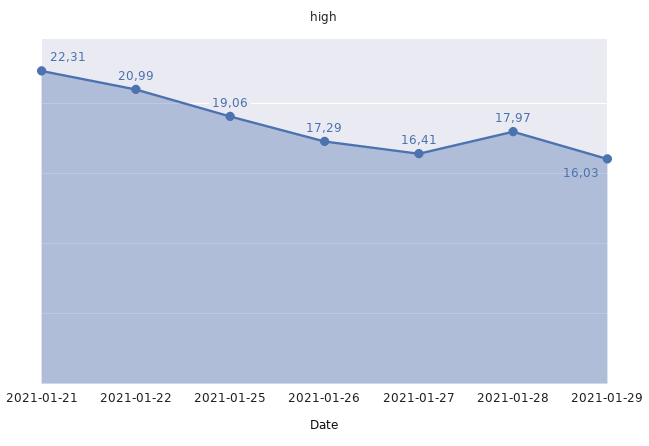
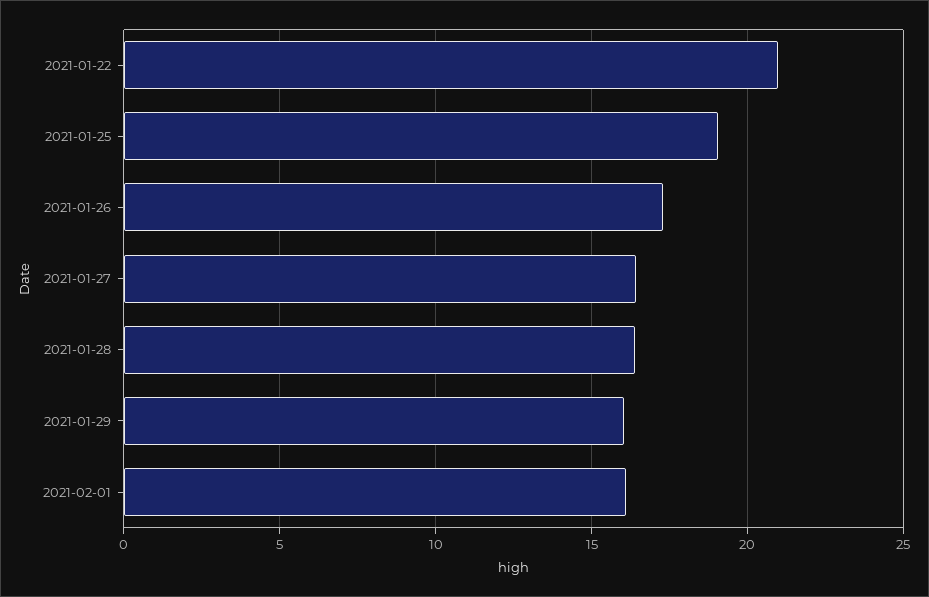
2021-01-21: 22.31 -> none
2021-01-28: 17.97 -> 16.5
2021-02-01: none -> 16

